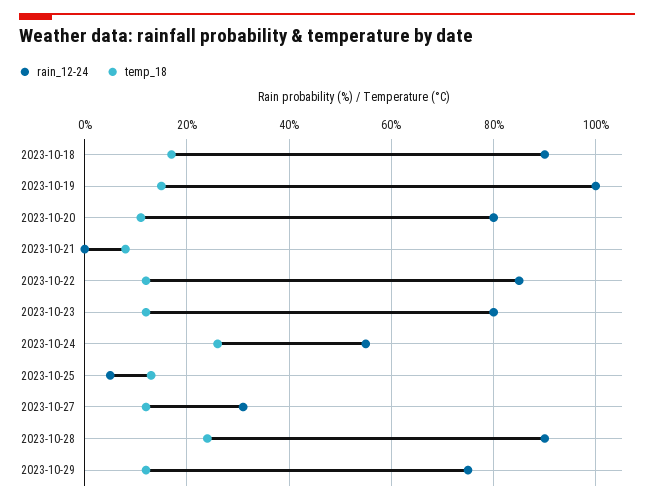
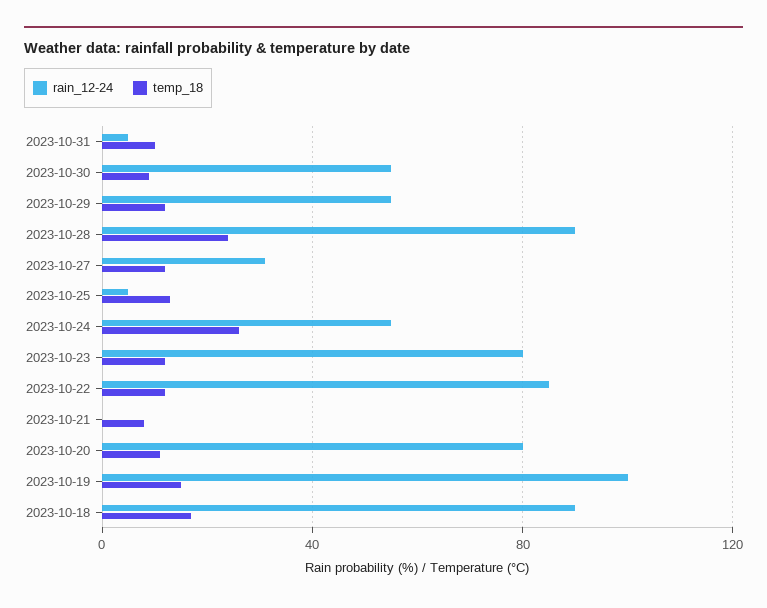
rain_12-24, 2023-10-29: 75 -> 55
rain_12-24, 2023-10-31: none -> 5
temp_18, 2023-10-31: none -> 10
rain_12-24, 2023-10-30: none -> 55
temp_18, 2023-10-30: none -> 10

